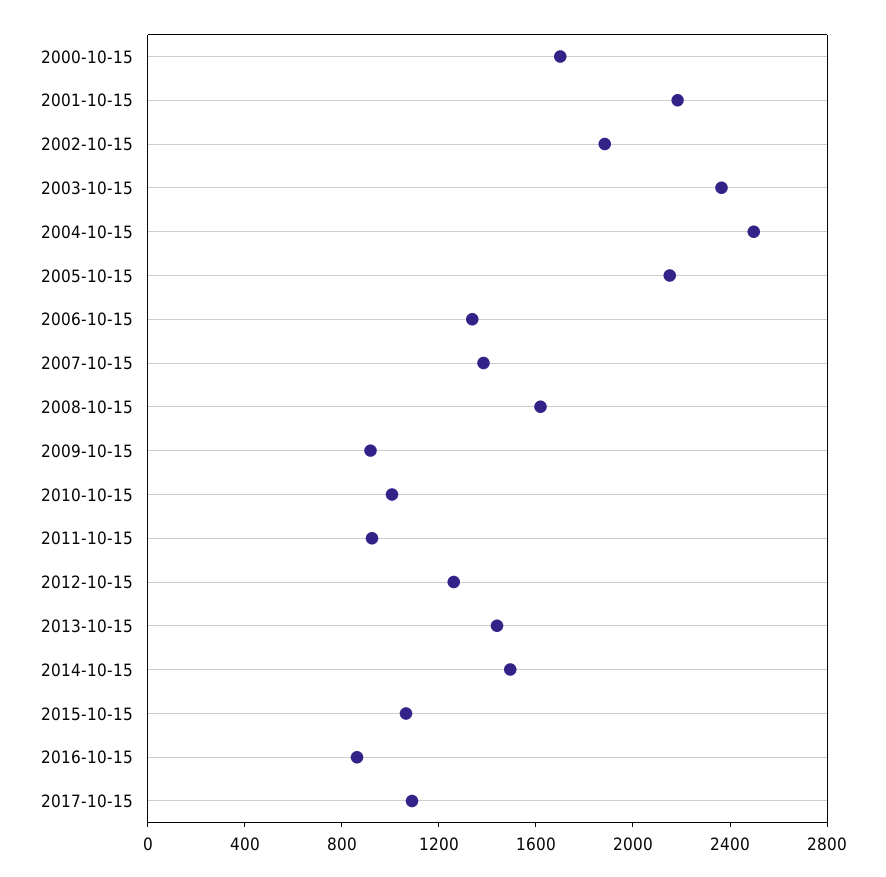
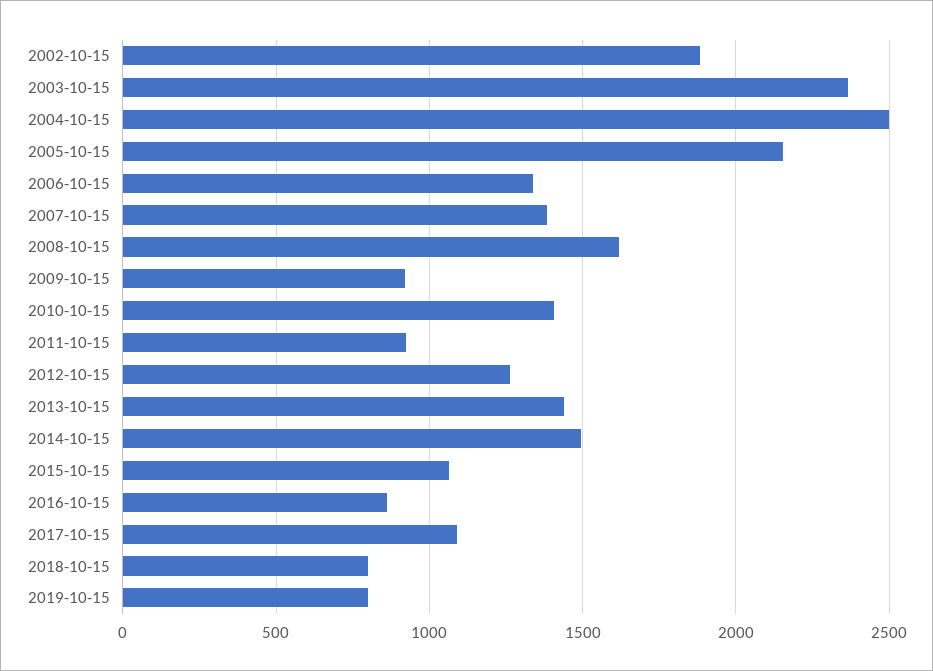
2000-10-15: 1700 -> none
2001-10-15: 2200 -> none
2010-10-15: 1000 -> 1400
2018-10-15: none -> 800
2019-10-15: none -> 800

